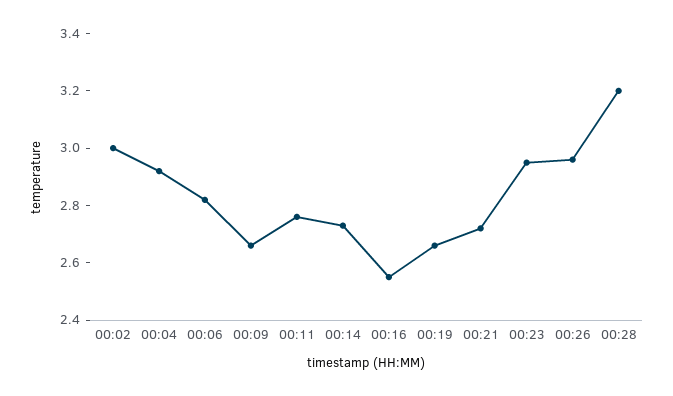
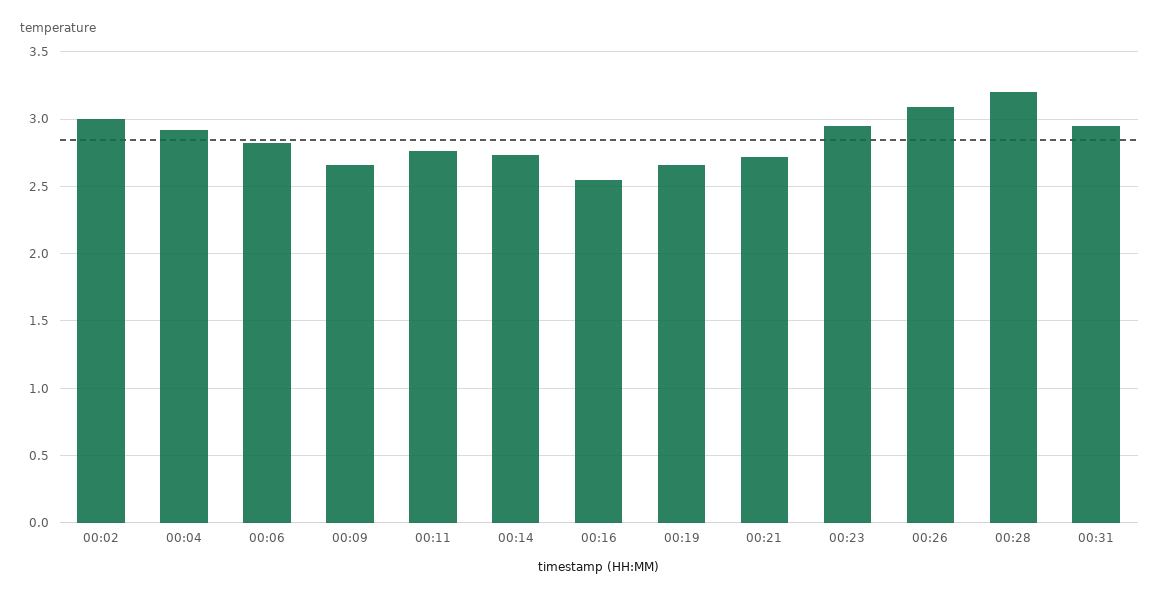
00:26: 2.95 -> 3.1
00:31: none -> 2.95

